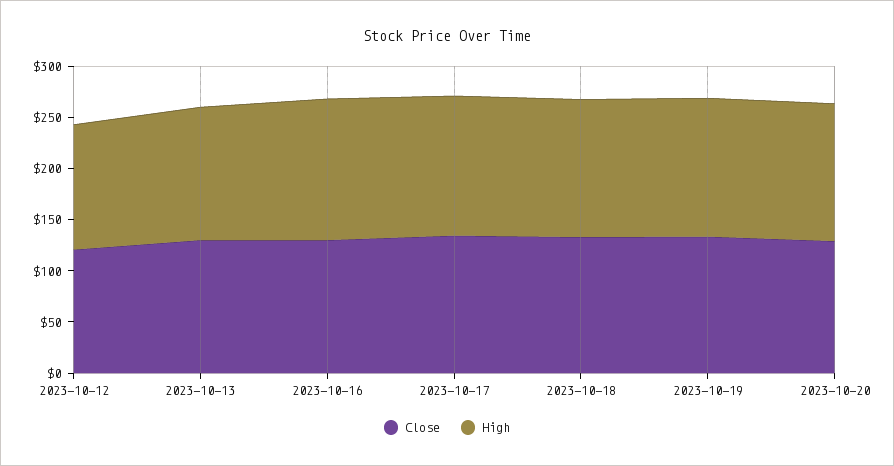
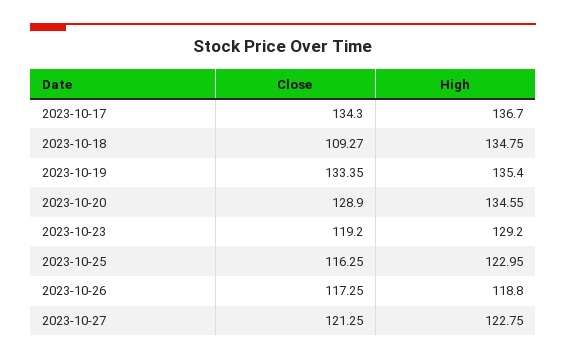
Close, 2023-10-12: 120 -> none
High, 2023-10-12: 120 -> none
Close, 2023-10-13: 130 -> none
High, 2023-10-13: 130 -> none
Close, 2023-10-16: 130 -> none
High, 2023-10-16: 140 -> none
Close, 2023-10-18: 130 -> 109.27
Close, 2023-10-23: none -> 119.2
High, 2023-10-23: none -> 129.2
Close, 2023-10-25: none -> 116.25
High, 2023-10-25: none -> 122.95
Close, 2023-10-26: none -> 117.25
High, 2023-10-26: none -> 118.8
Close, 2023-10-27: none -> 121.25
High, 2023-10-27: none -> 122.75

